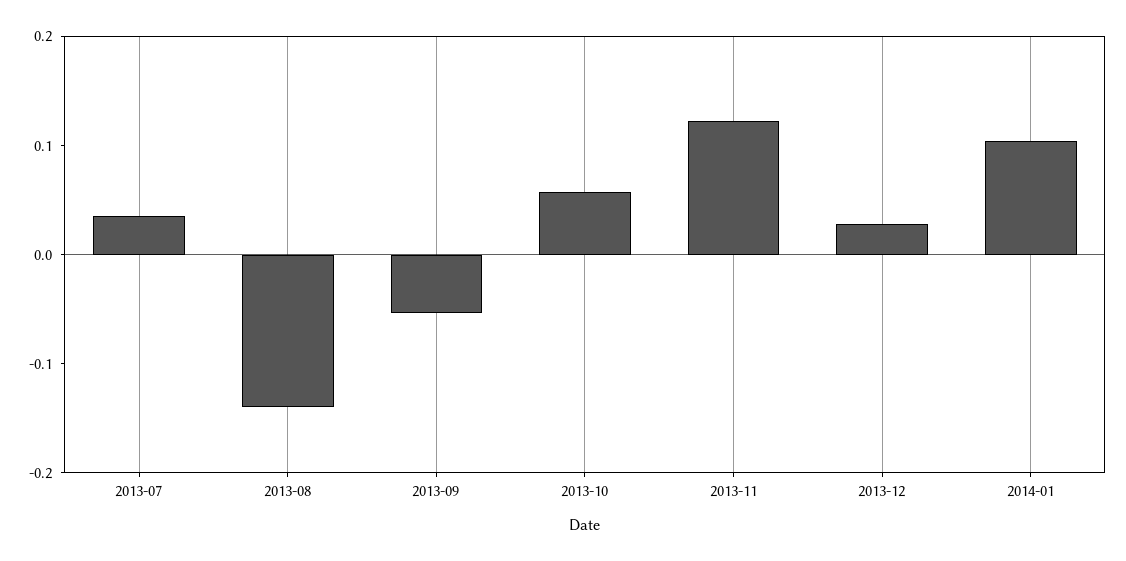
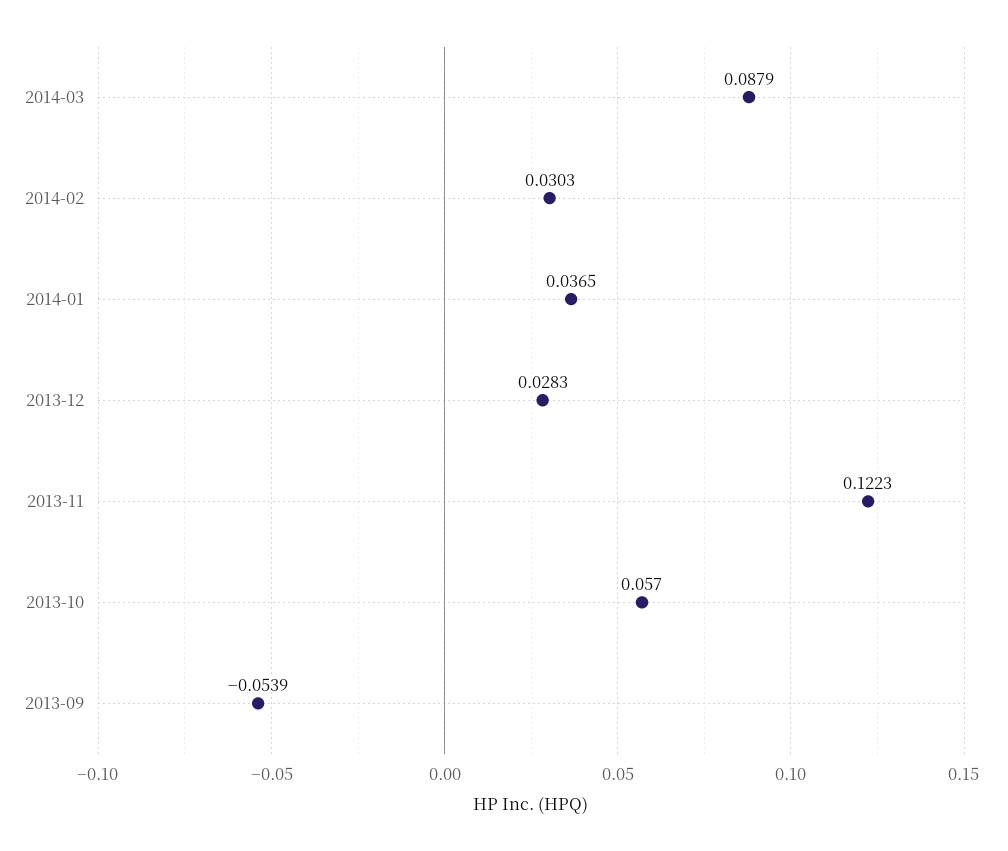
2013-07: 0.04 -> none
2013-08: -0.14 -> none
2014-01: 0.1 -> 0.0365
2014-03: none -> 0.0879
2014-02: none -> 0.0303

